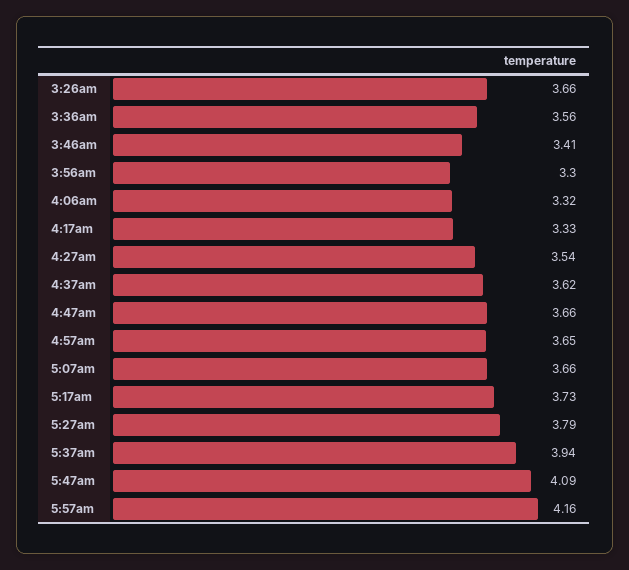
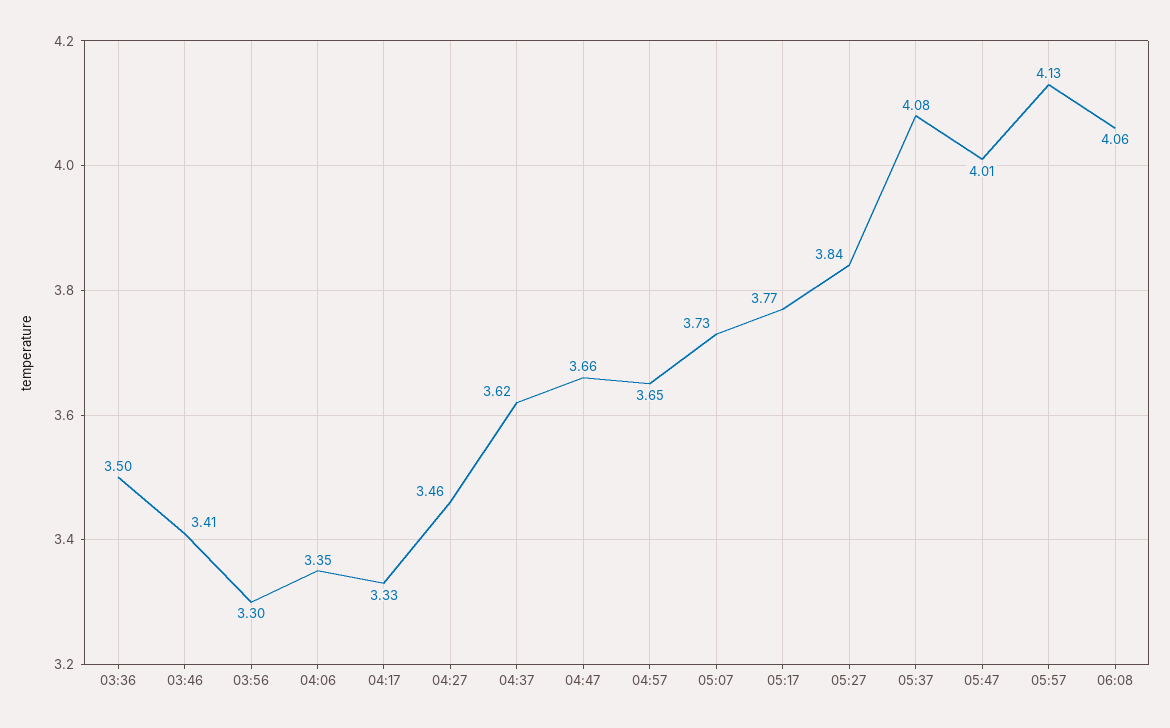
3:26am: 3.66 -> none
3:36am: 3.56 -> 3.5
4:06am: 3.32 -> 3.35
4:27am: 3.54 -> 3.46
5:07am: 3.66 -> 3.73
5:17am: 3.73 -> 3.77
5:27am: 3.79 -> 3.84
5:37am: 3.94 -> 4.08
5:47am: 4.09 -> 4.01
5:57am: 4.16 -> 4.13
06:08: none -> 4.06

